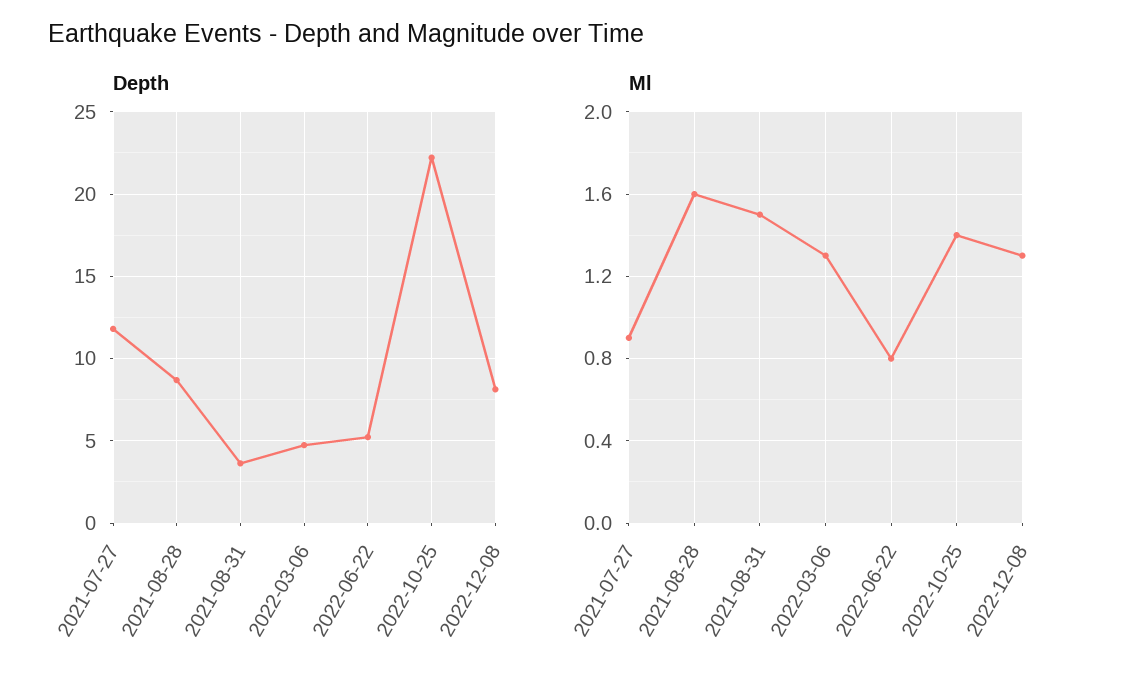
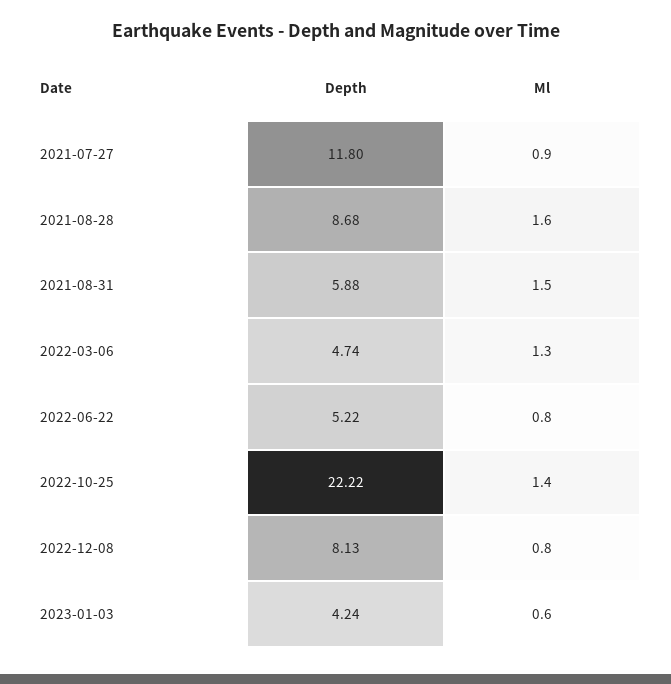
Depth, 2021-08-31: 3.5 -> 5.88
Ml, 2022-12-08: 1.3 -> 0.8
Depth, 2023-01-03: none -> 4.24
Ml, 2023-01-03: none -> 0.6

